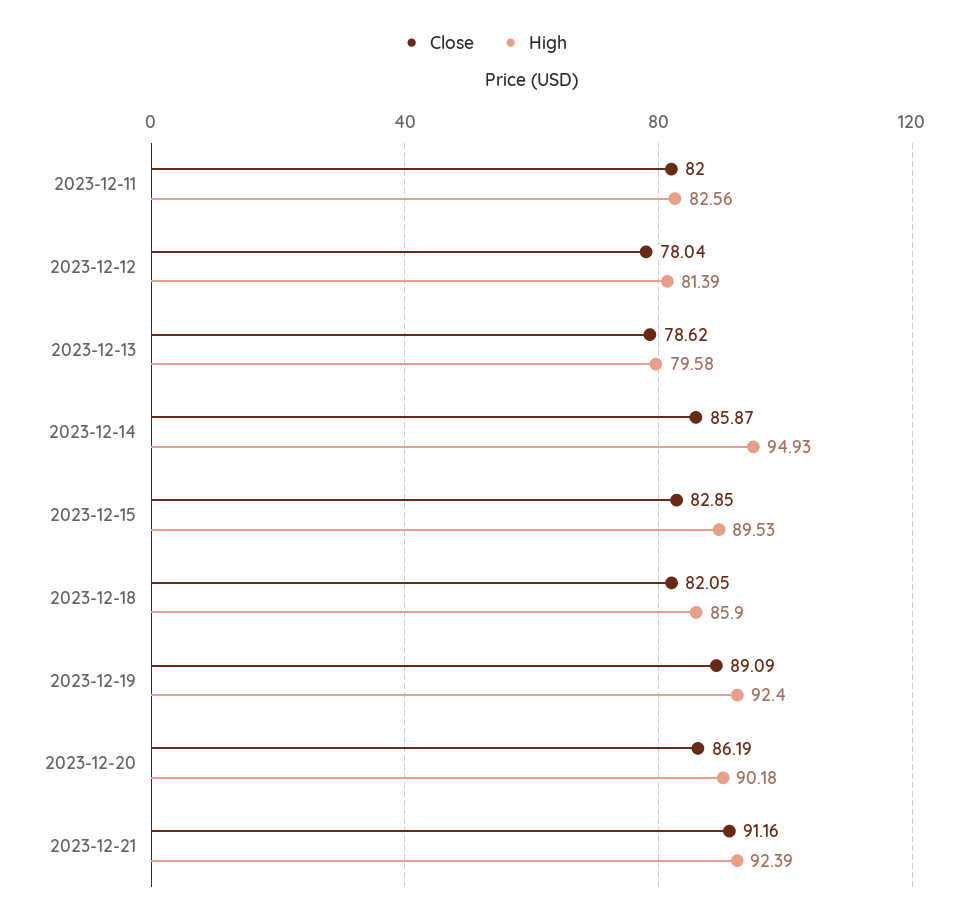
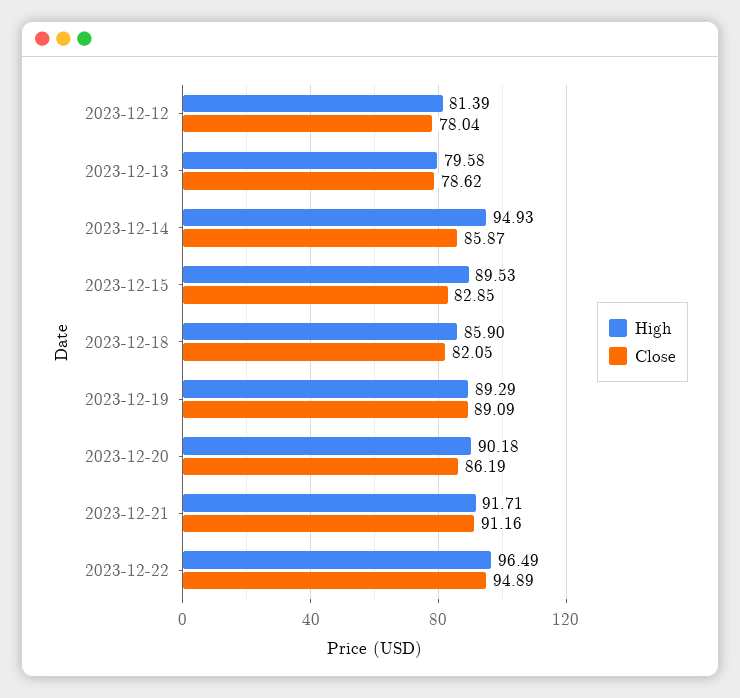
Close, 2023-12-11: 82 -> none
High, 2023-12-11: 82.56 -> none
High, 2023-12-19: 92.4 -> 89.29
High, 2023-12-21: 92.39 -> 91.71
High, 2023-12-22: none -> 96.49
Close, 2023-12-22: none -> 94.89

